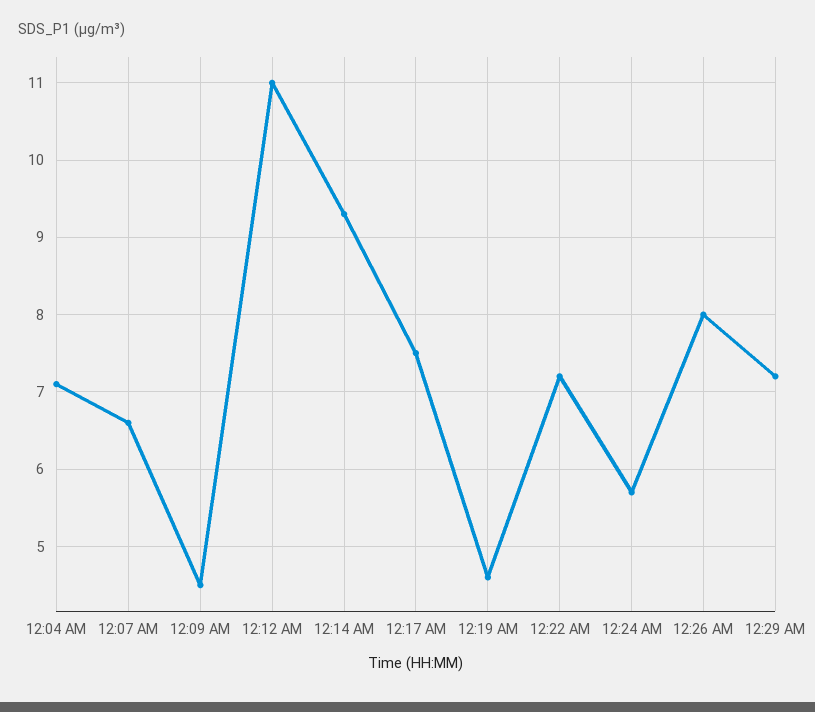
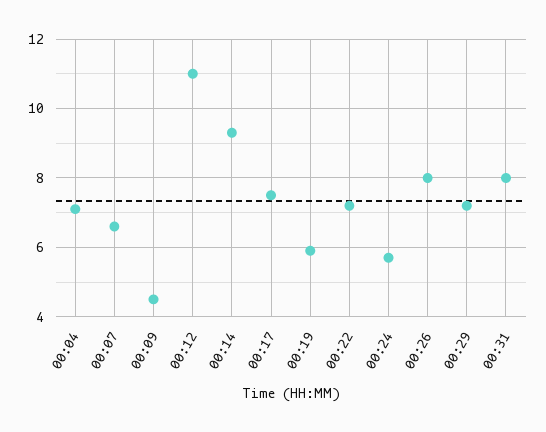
12:19 AM: 4.6 -> 6
00:31: none -> 8

